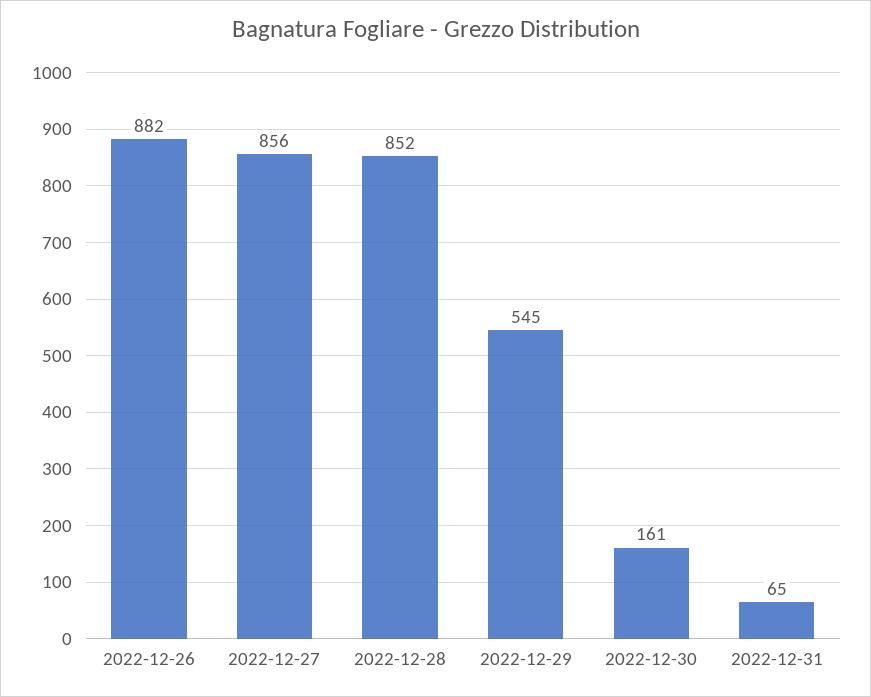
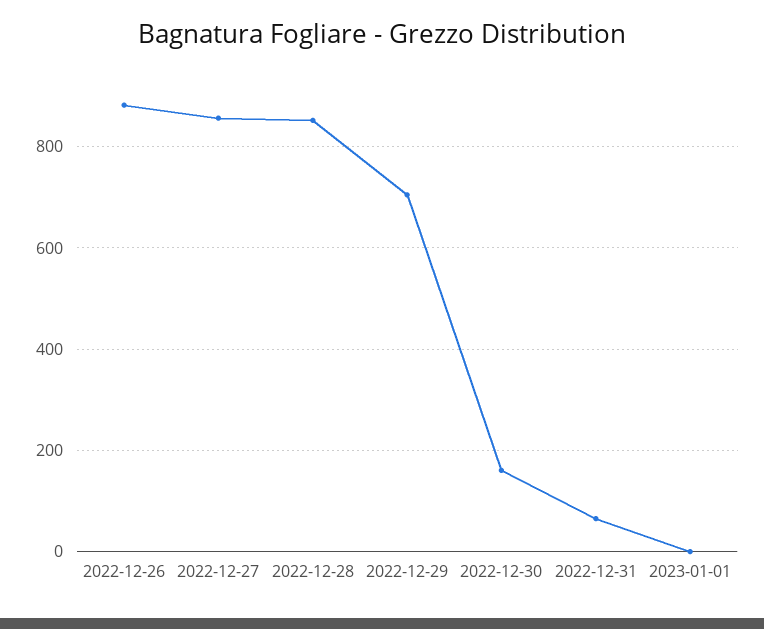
2022-12-29: 545 -> 700
2023-01-01: none -> 0

